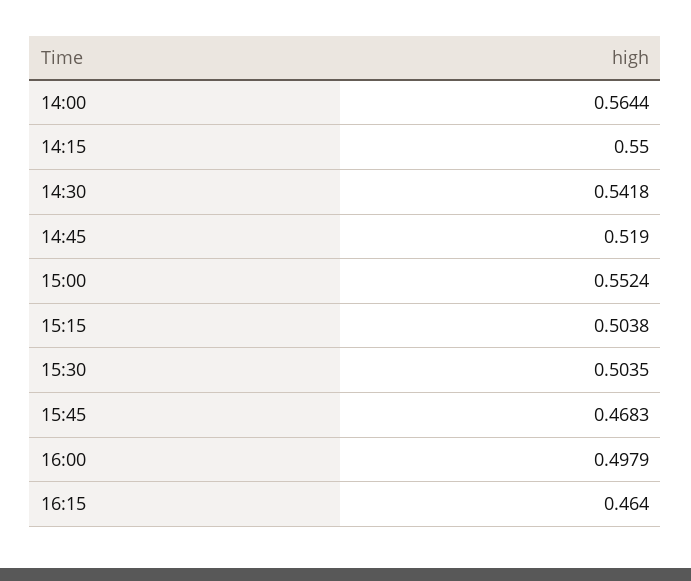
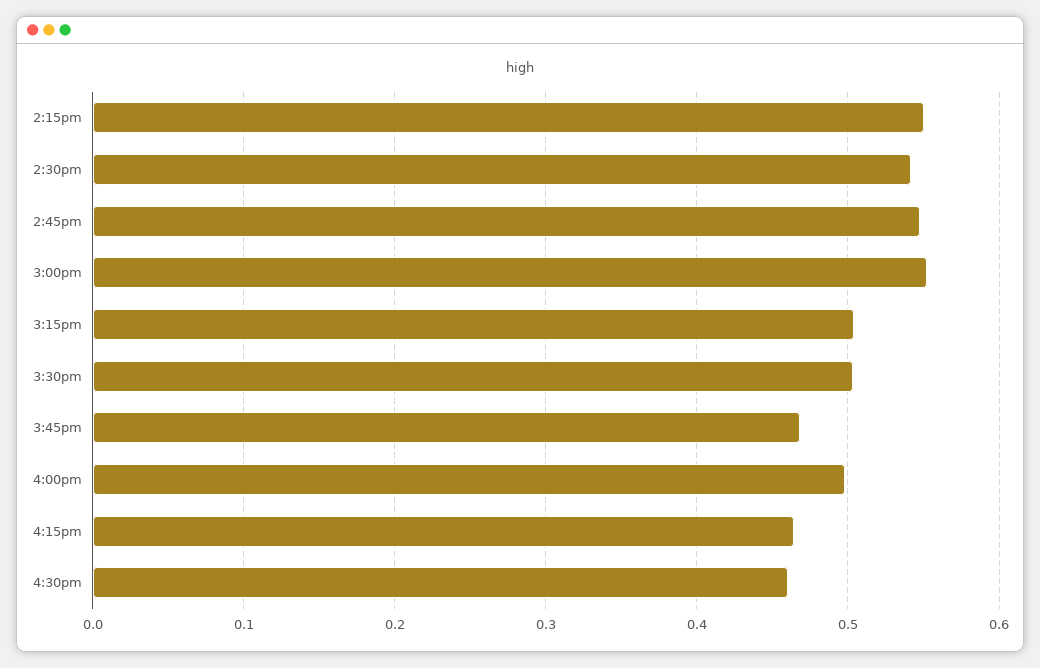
14:00: 0.5644 -> none
14:45: 0.519 -> 0.55
4:30pm: none -> 0.46

